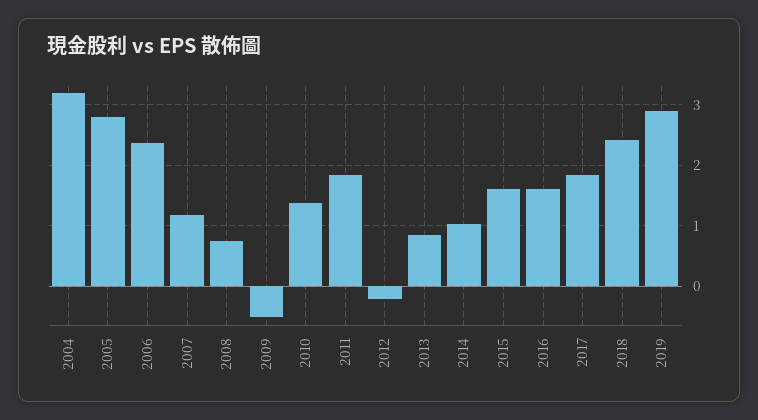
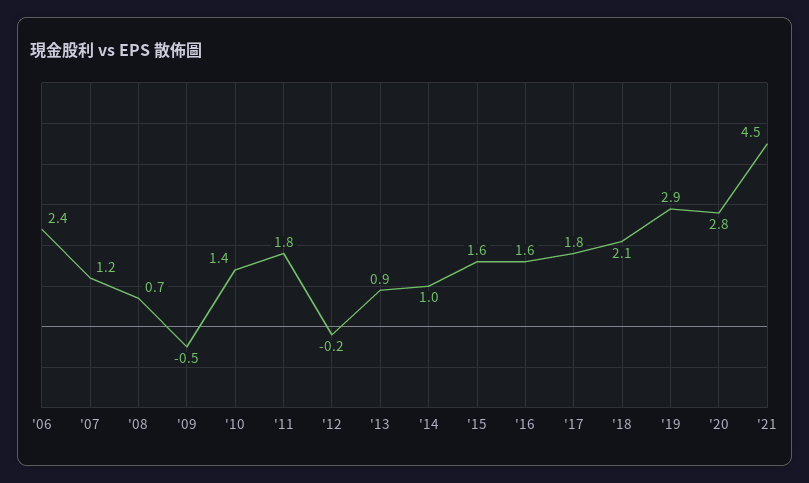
2004: 3.2 -> none
2005: 2.8 -> none
2018: 2.4 -> 2.1
'20: none -> 2.8
'21: none -> 4.5

